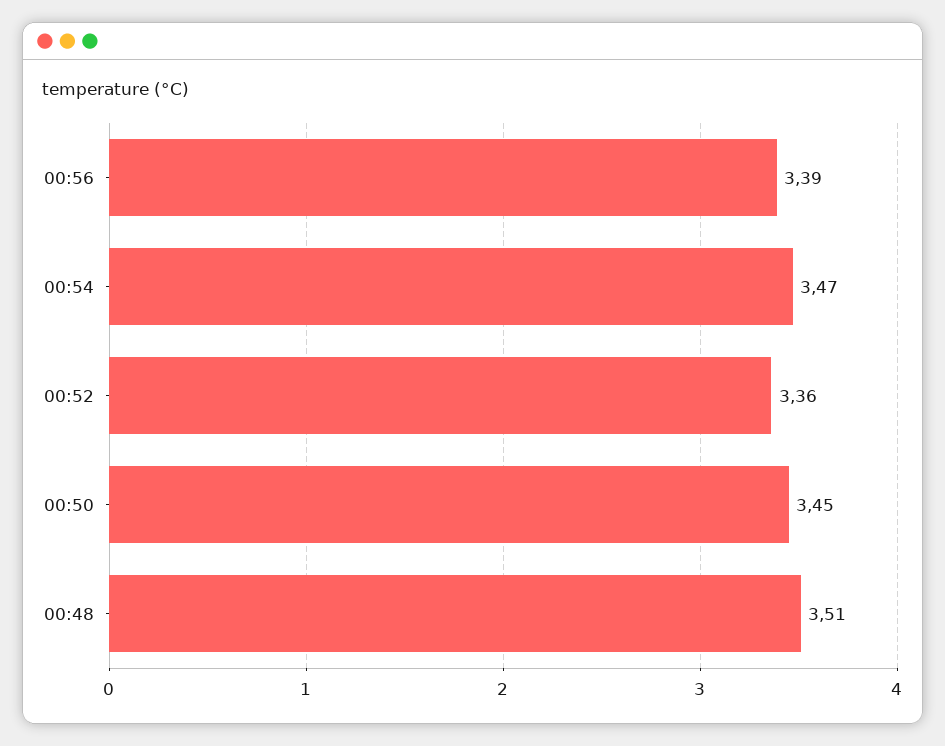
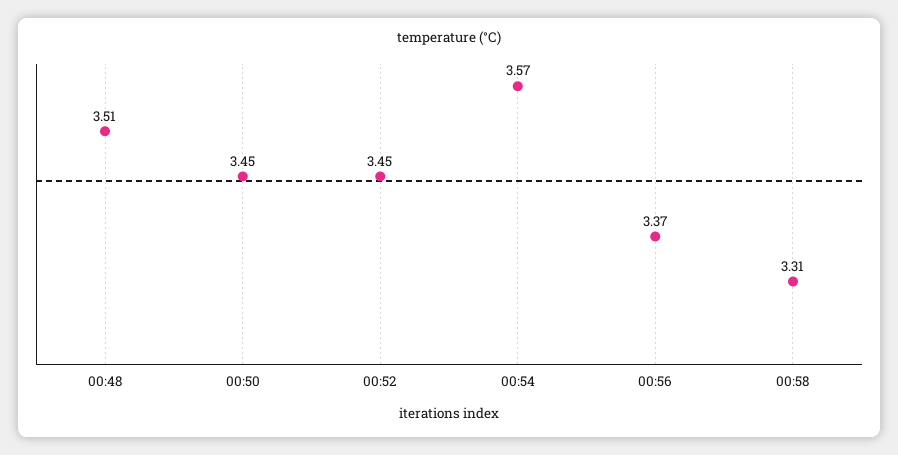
00:56: 3.39 -> 3.37
00:54: 3.47 -> 3.57
00:52: 3.36 -> 3.45
00:58: none -> 3.31

